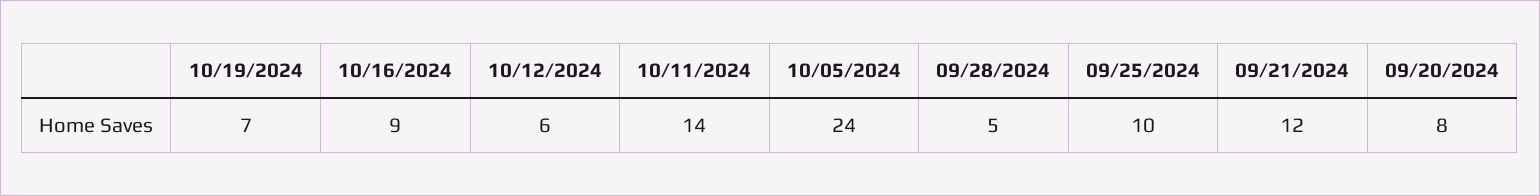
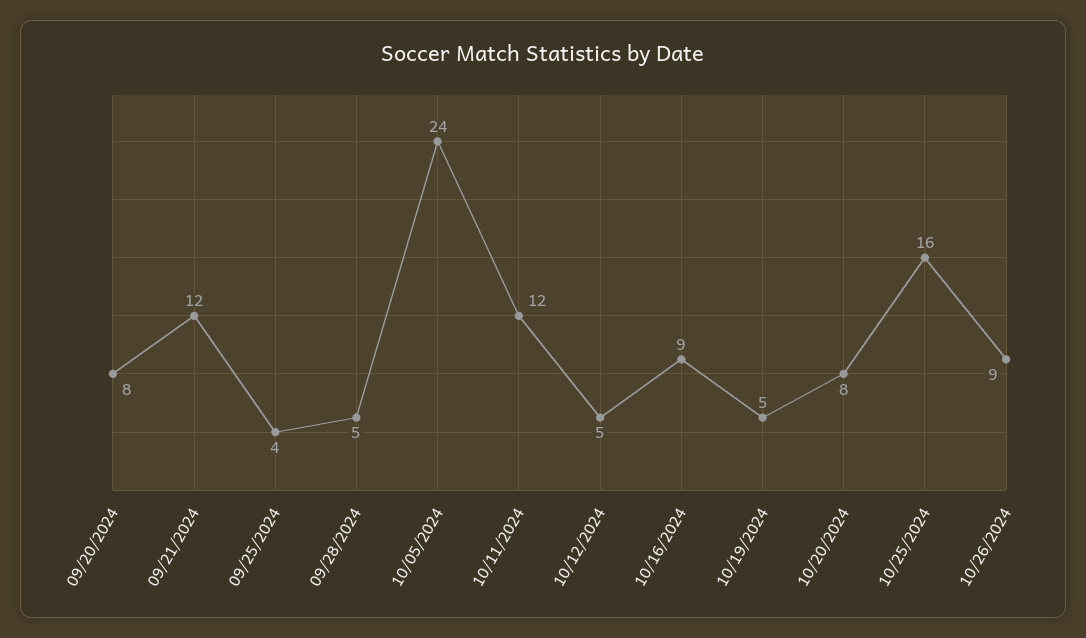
10/19/2024: 7 -> 5
10/12/2024: 6 -> 5
10/11/2024: 14 -> 12
09/25/2024: 10 -> 4
10/20/2024: none -> 8
10/25/2024: none -> 16
10/26/2024: none -> 9

